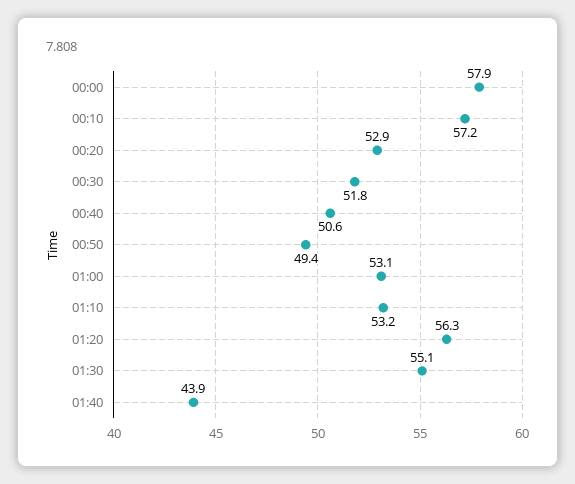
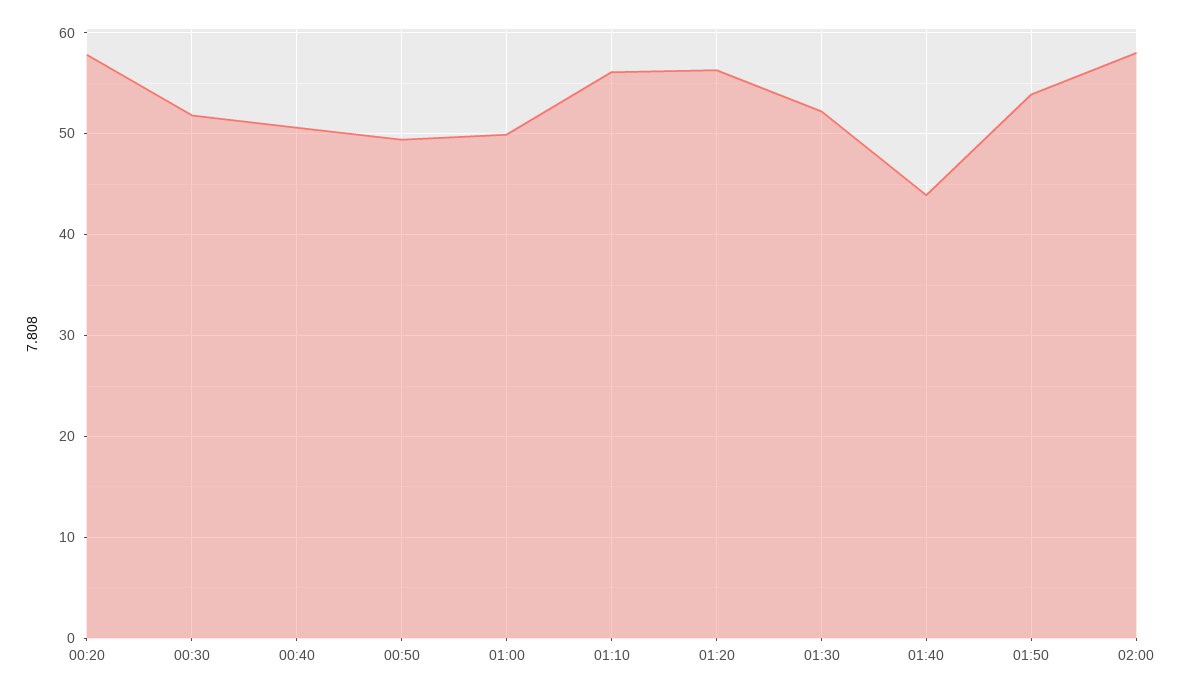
00:00: 57.9 -> none
00:10: 57.2 -> none
00:20: 52.9 -> 58
01:00: 53.1 -> 50
01:10: 53.2 -> 56
01:30: 55.1 -> 52
01:50: none -> 54
02:00: none -> 58

